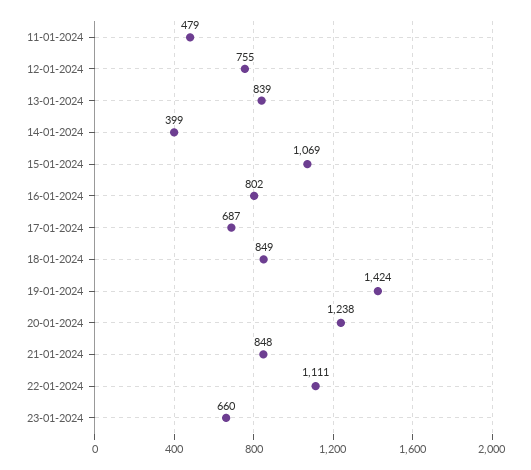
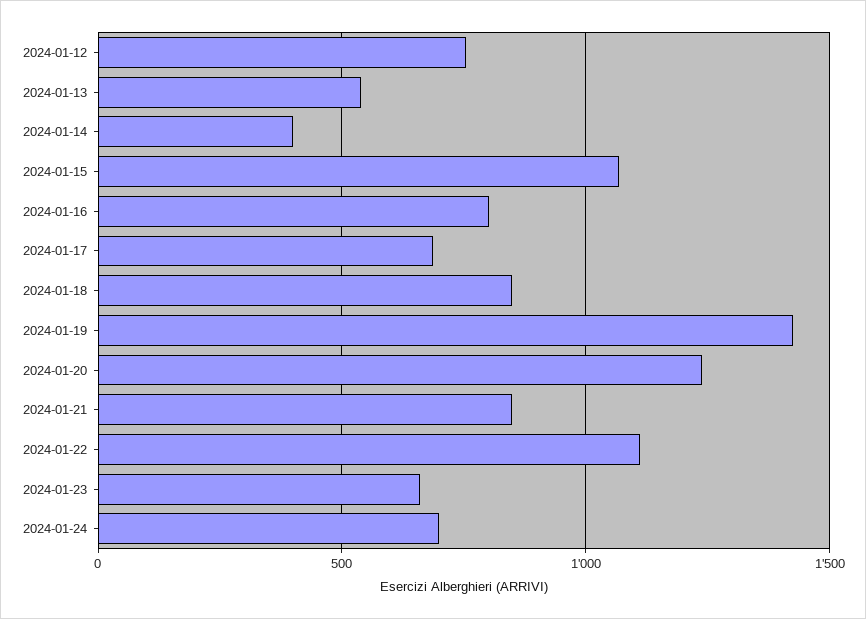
11-01-2024: 479 -> none
13-01-2024: 839 -> 550
2024-01-24: none -> 700

